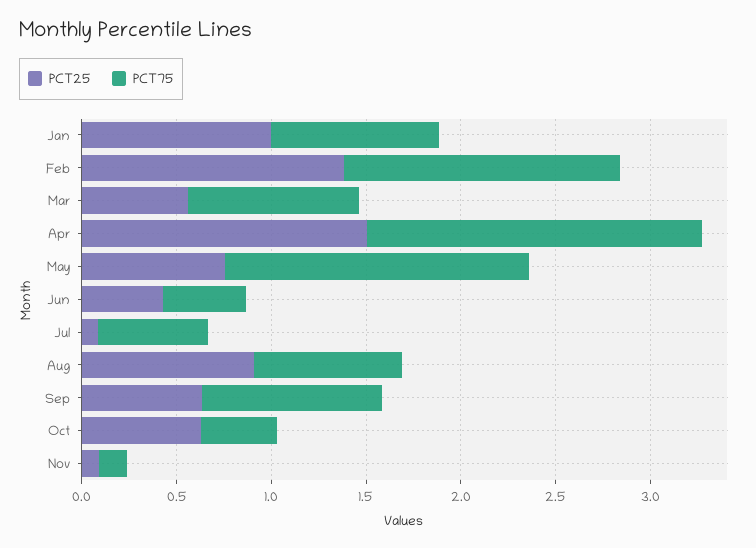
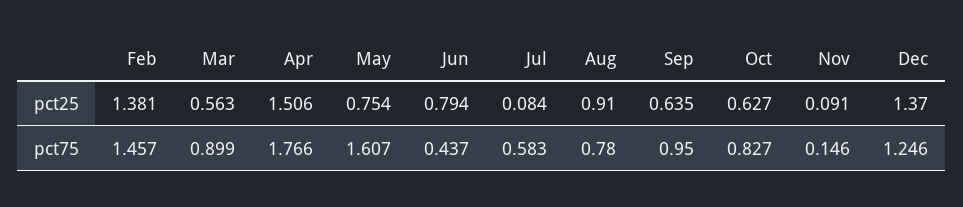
PCT25, Jan: 1 -> none
PCT75, Jan: 0.9 -> none
PCT25, Jun: 0.4 -> 0.794
PCT75, Oct: 0.4 -> 0.827
PCT25, Dec: none -> 1.37
PCT75, Dec: none -> 1.246

